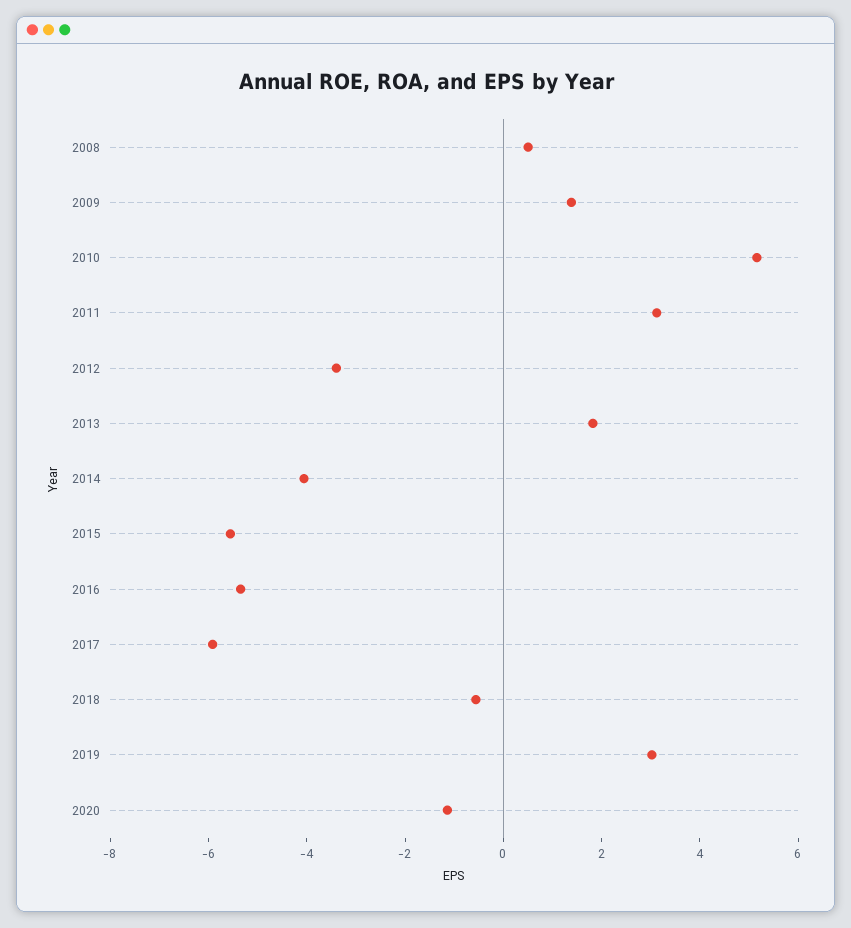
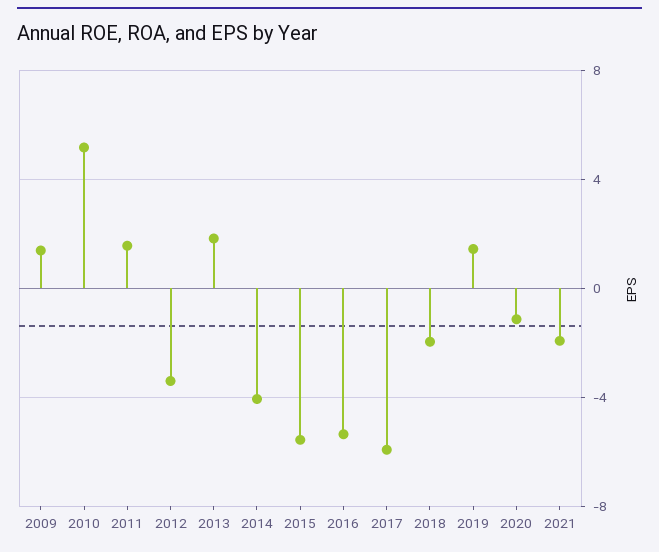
2008: 0.5 -> none
2011: 3 -> 1.5
2018: -0.5 -> -2
2019: 3 -> 1.5
2021: none -> -2

